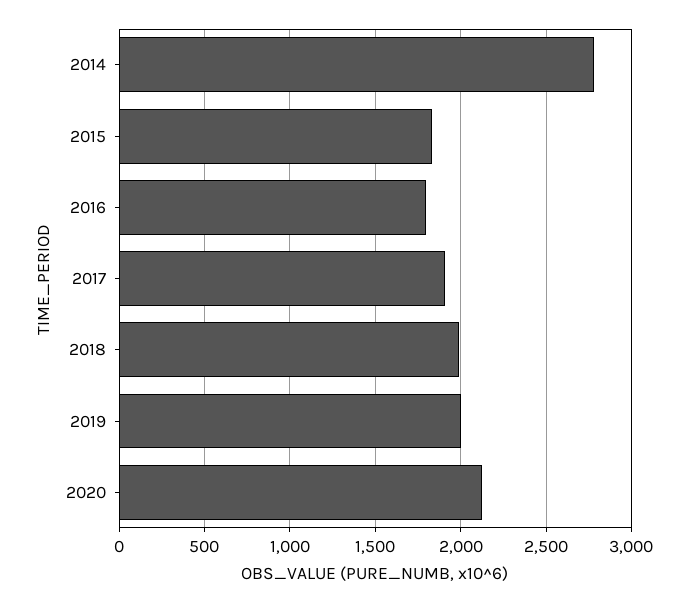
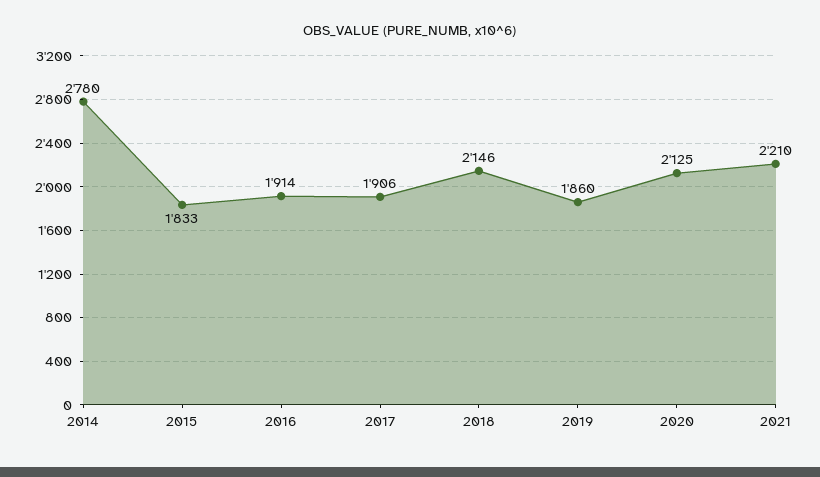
2016: 1800 -> 1914
2018: 2000 -> 2146
2019: 2000 -> 1860
2021: none -> 2210

